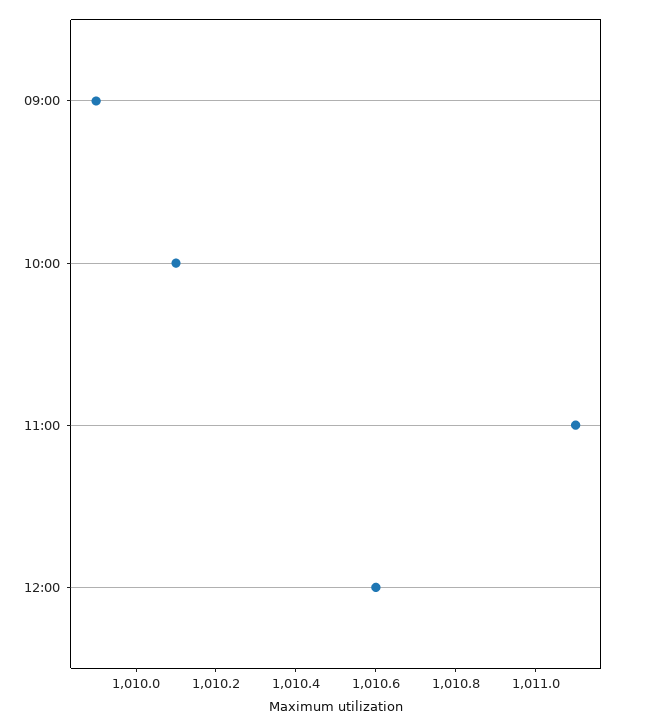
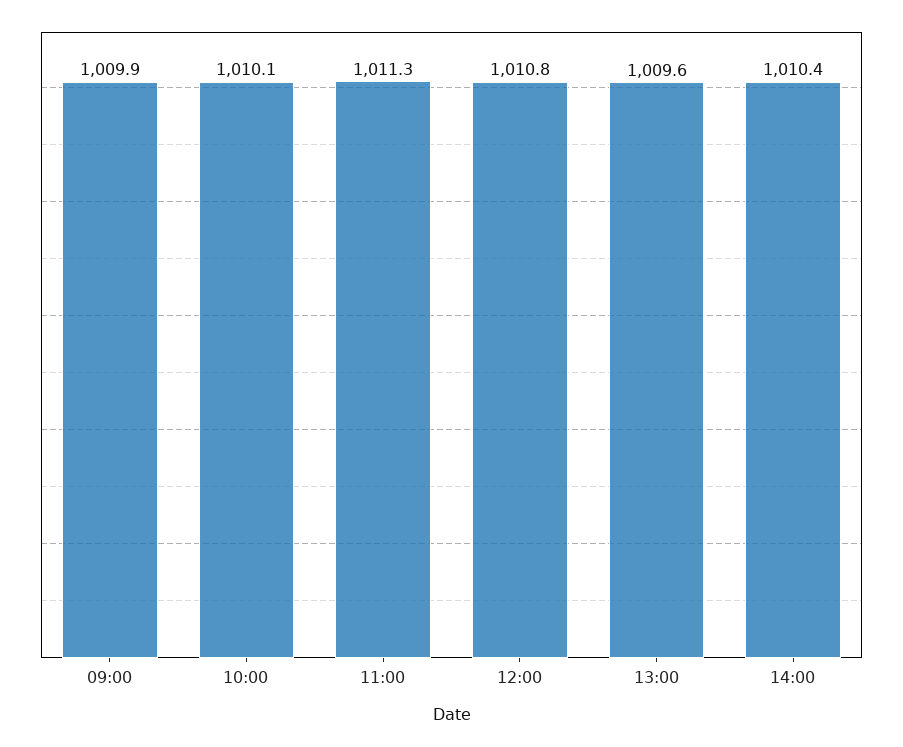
11:00: 1011.1 -> 1011.3
12:00: 1010.6 -> 1010.8
13:00: none -> 1009.6
14:00: none -> 1010.4

